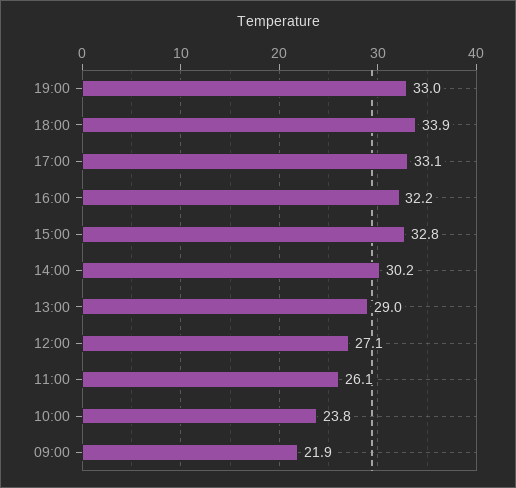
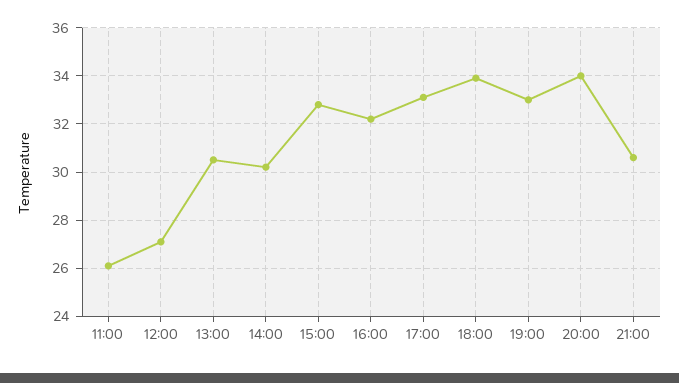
13:00: 29 -> 30.5
10:00: 23.8 -> none
09:00: 21.9 -> none
20:00: none -> 34
21:00: none -> 30.5

